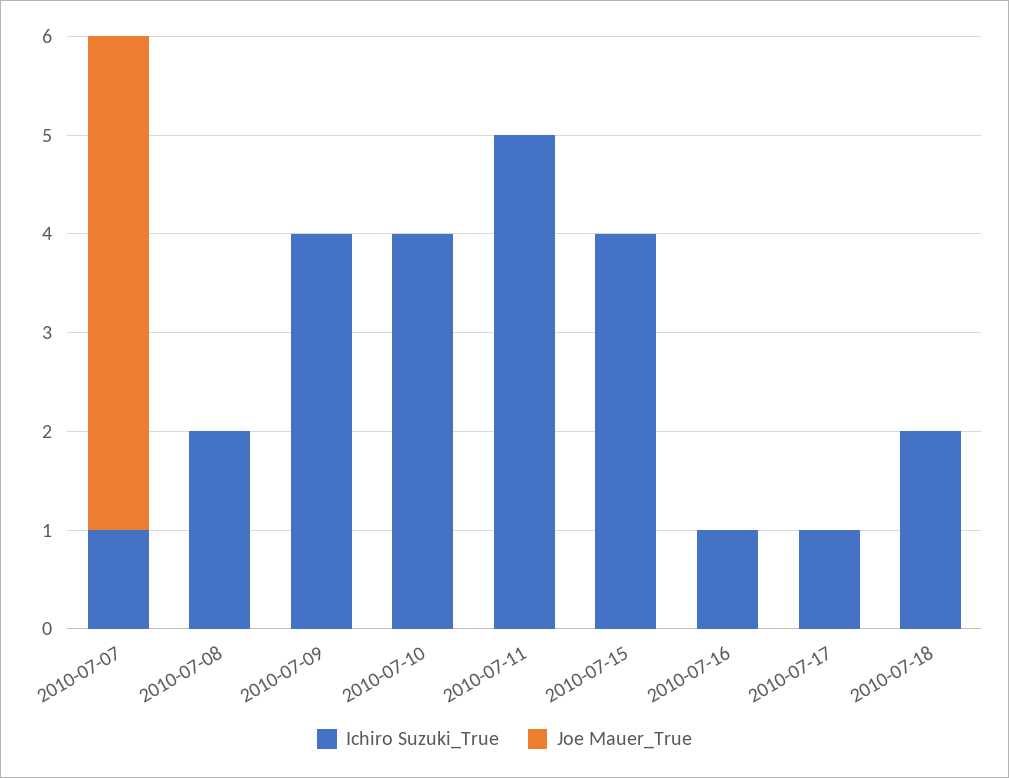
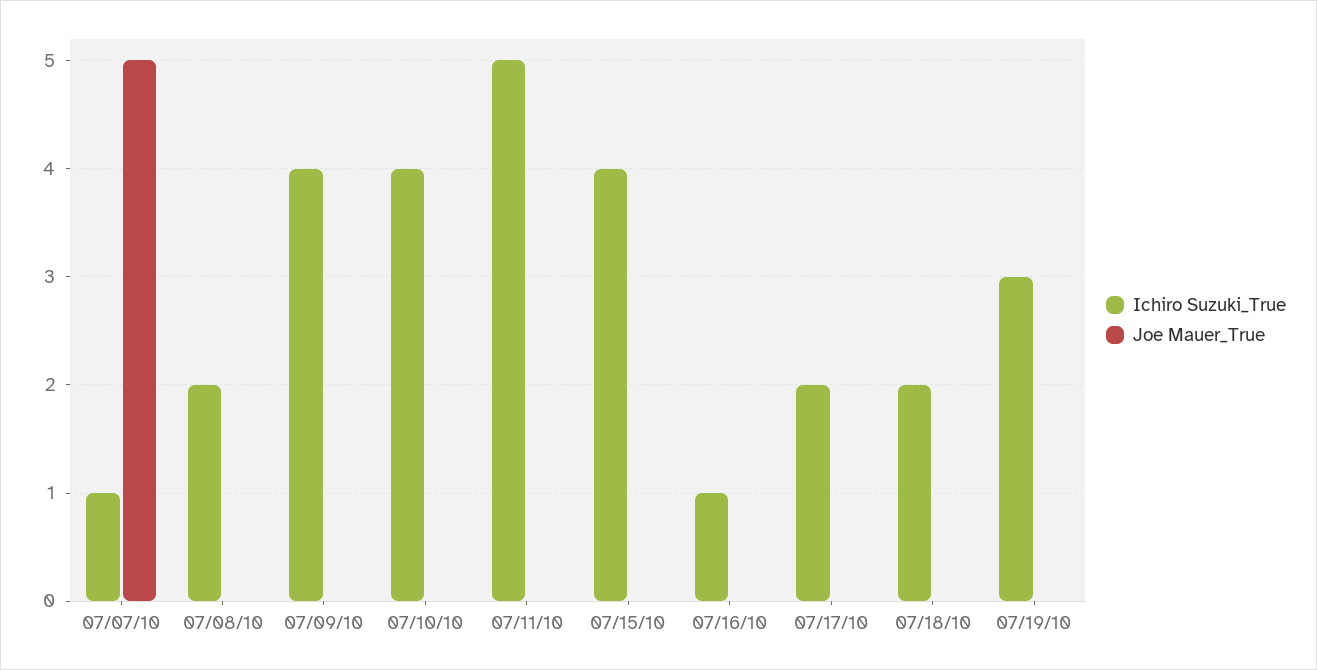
Ichiro Suzuki_True, 2010-07-17: 1 -> 2
Ichiro Suzuki_True, 07/19/10: none -> 3
Joe Mauer_True, 07/19/10: none -> 0

